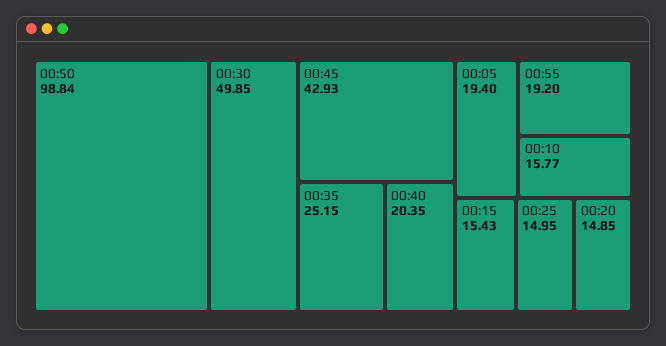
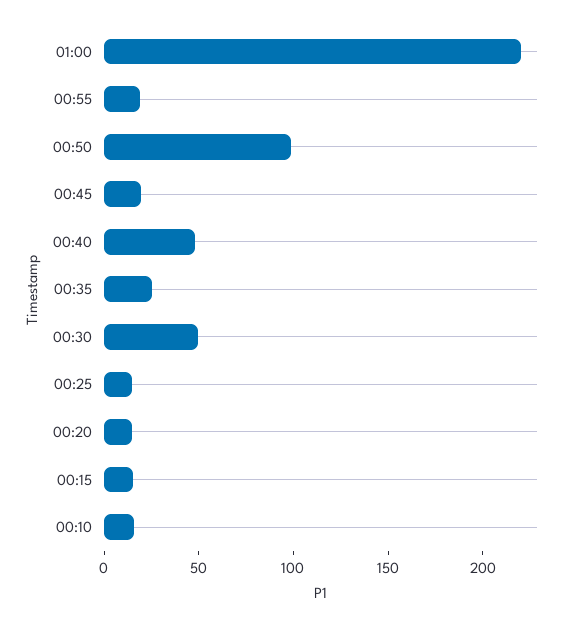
00:45: 42.93 -> 20
00:40: 20.35 -> 50
00:05: 19.4 -> none
01:00: none -> 220

